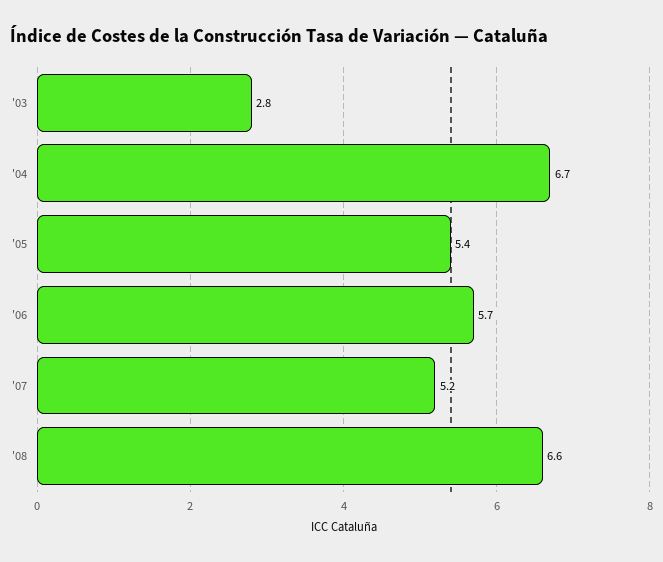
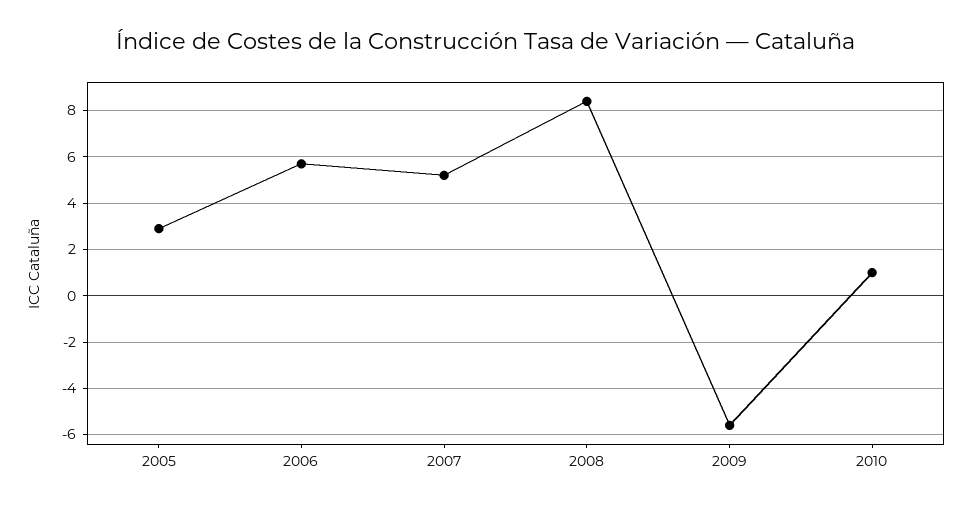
'03: 2.8 -> none
'04: 6.7 -> none
'05: 5.4 -> 3
'08: 6.6 -> 8.5
2009: none -> -5.5
2010: none -> 1

